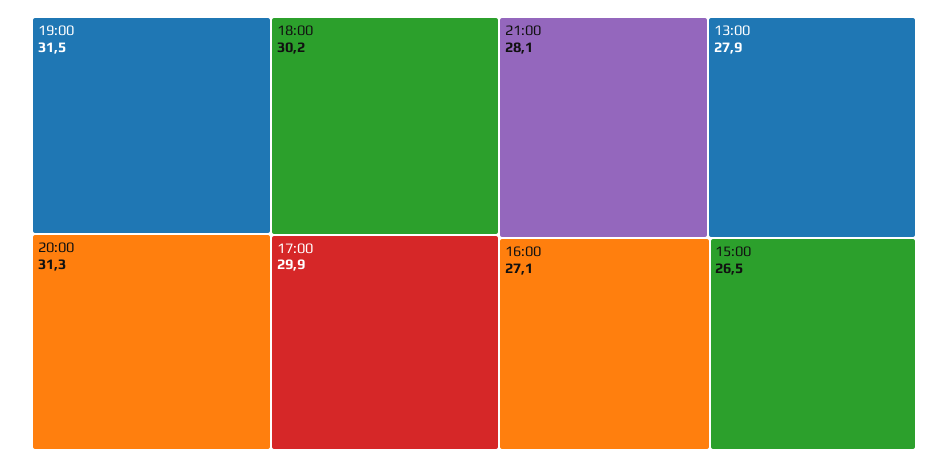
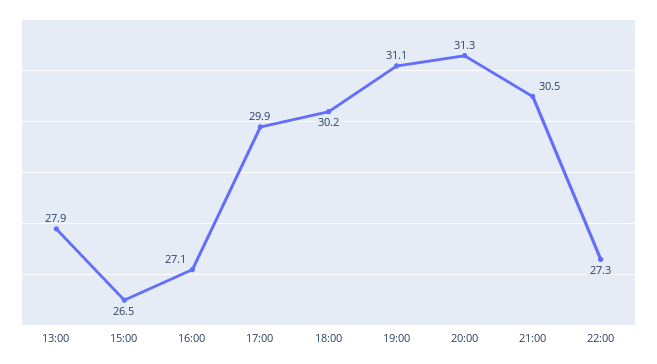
19:00: 31.5 -> 31.1
21:00: 28.1 -> 30.5
22:00: none -> 27.3

